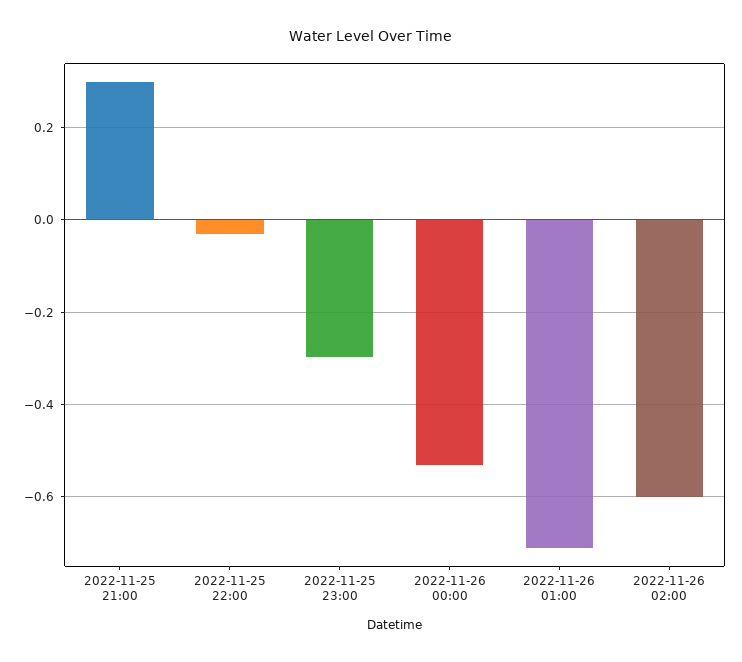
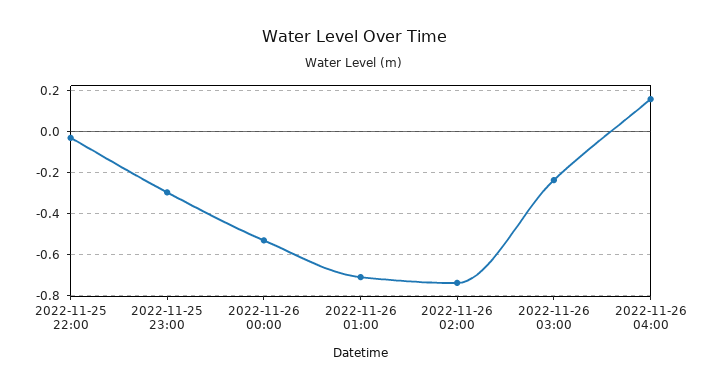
2022-11-25 21:00: 0.3 -> none
2022-11-26 02:00: -0.6 -> -0.75
2022-11-26 03:00: none -> -0.25
2022-11-26 04:00: none -> 0.15

